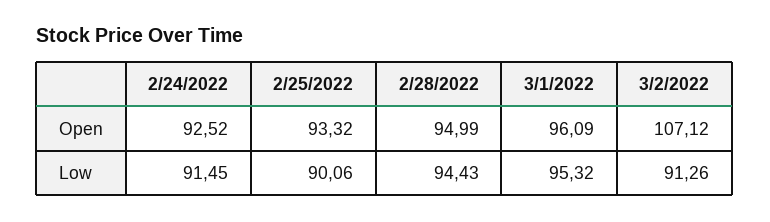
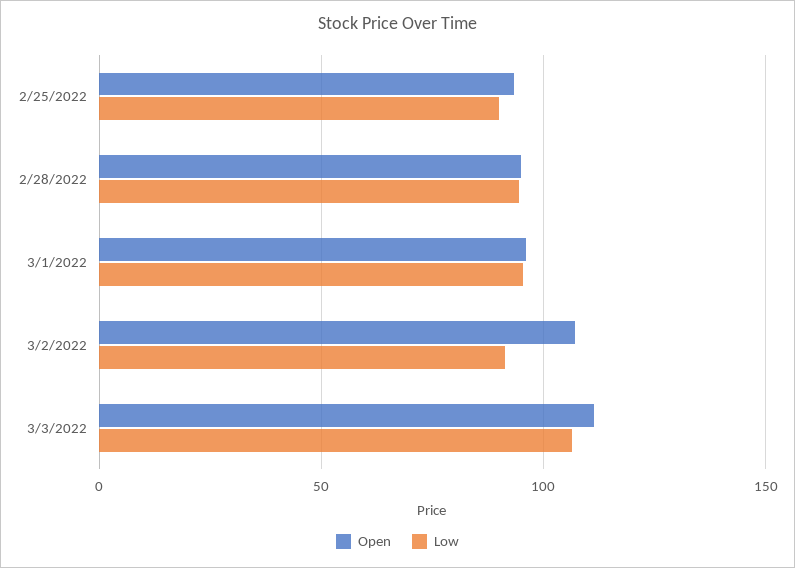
Open, 2/24/2022: 92.52 -> none
Low, 2/24/2022: 91.45 -> none
Open, 3/3/2022: none -> 110
Low, 3/3/2022: none -> 105

